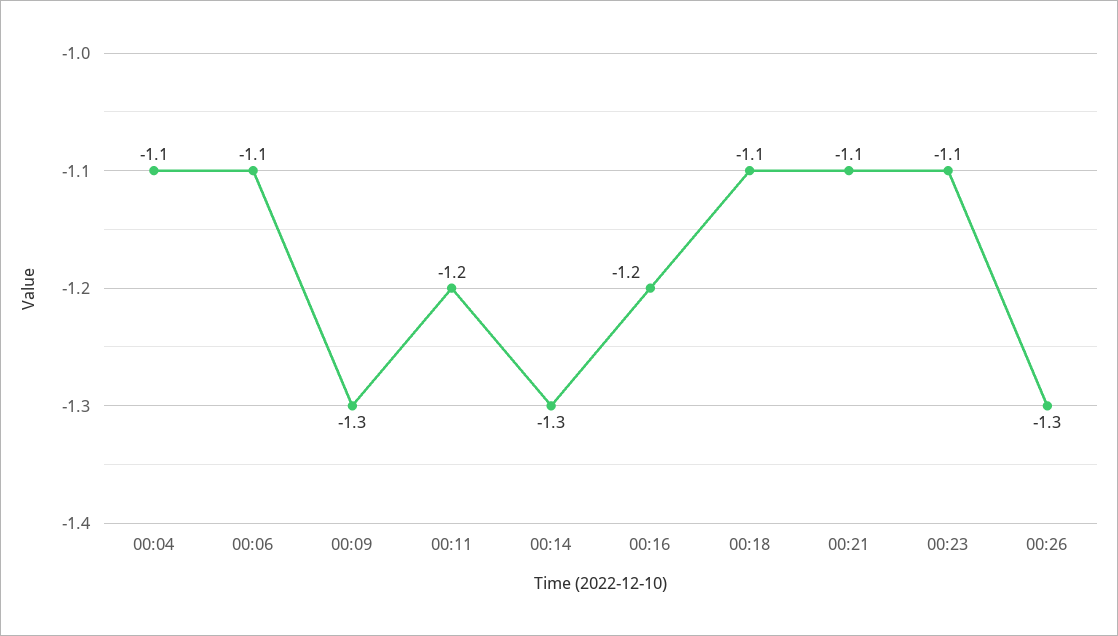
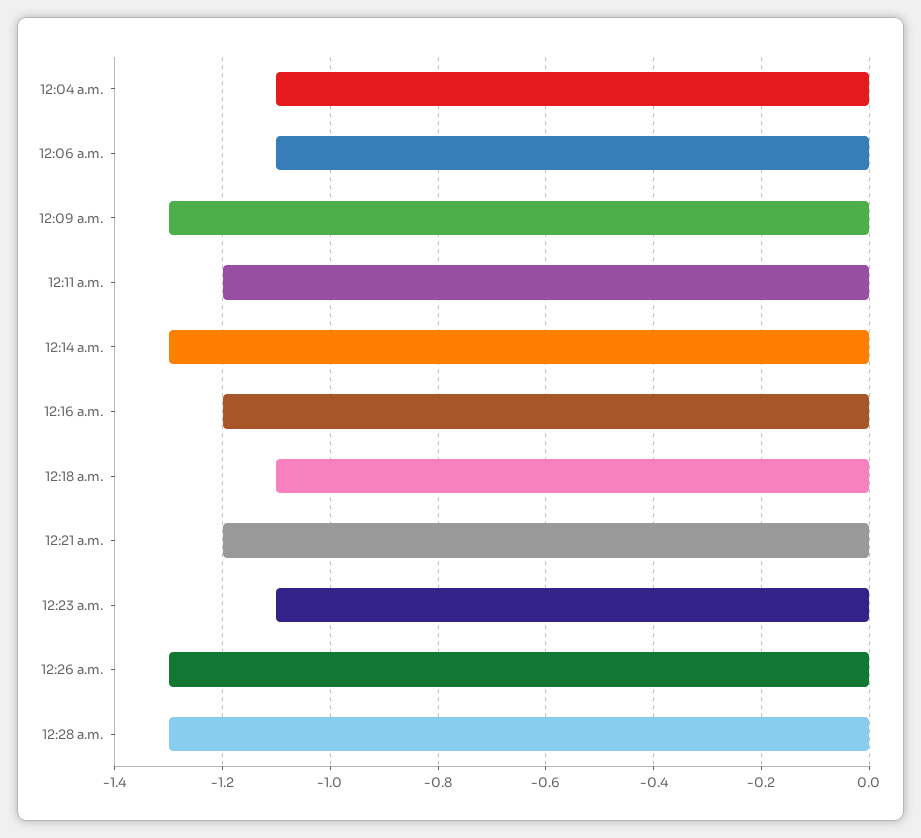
00:21: -1.1 -> -1.2
12:28 a.m.: none -> -1.3

